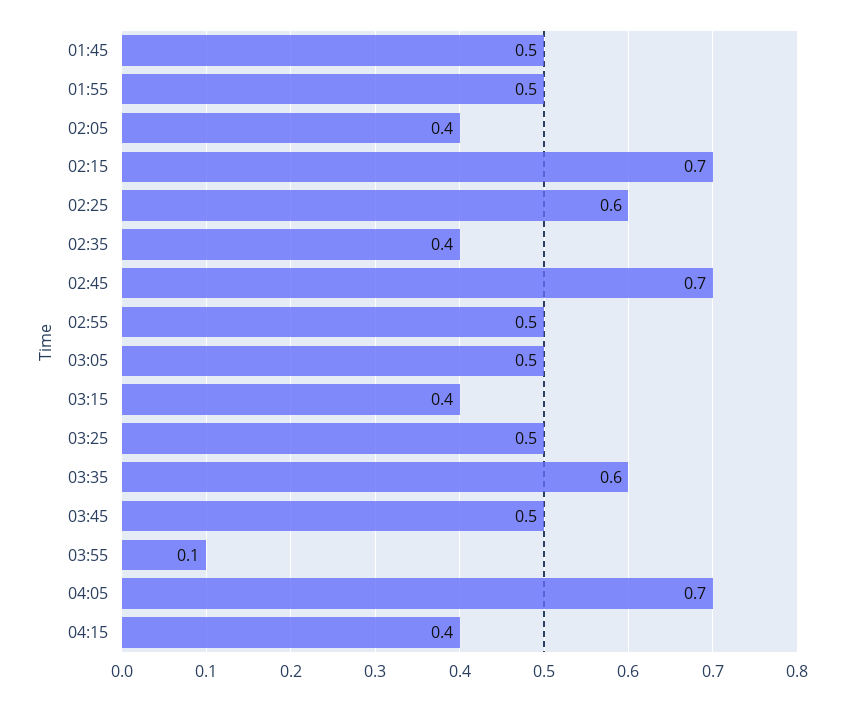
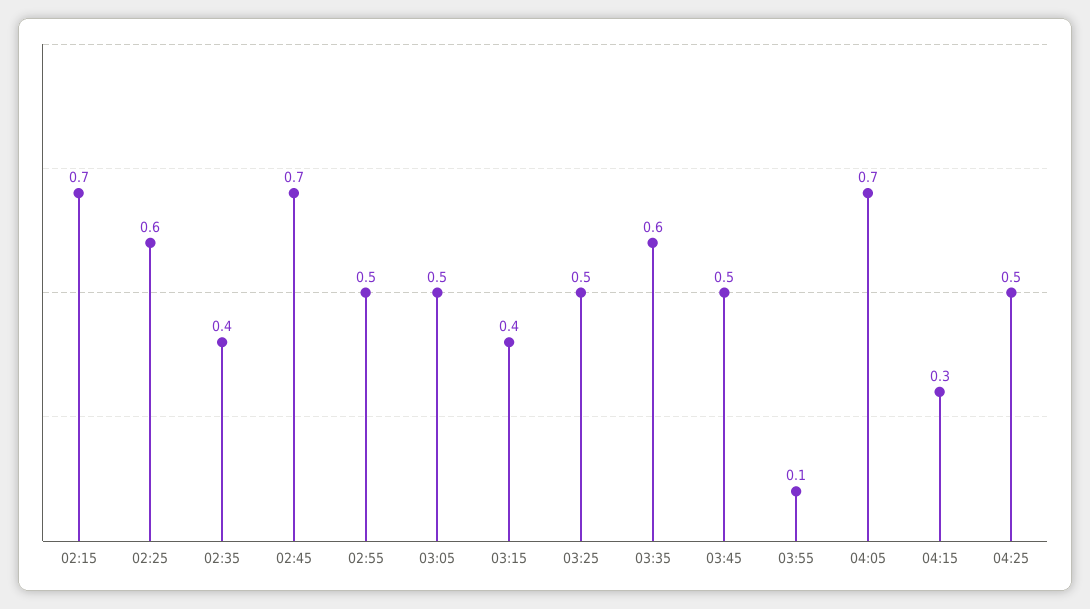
01:45: 0.5 -> none
01:55: 0.5 -> none
02:05: 0.4 -> none
04:15: 0.4 -> 0.3
04:25: none -> 0.5

